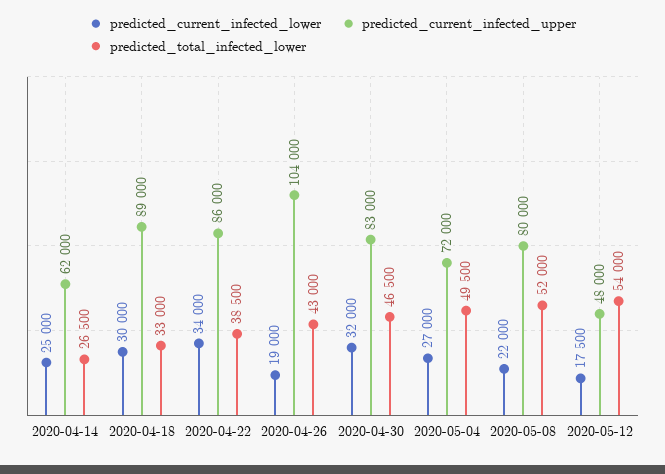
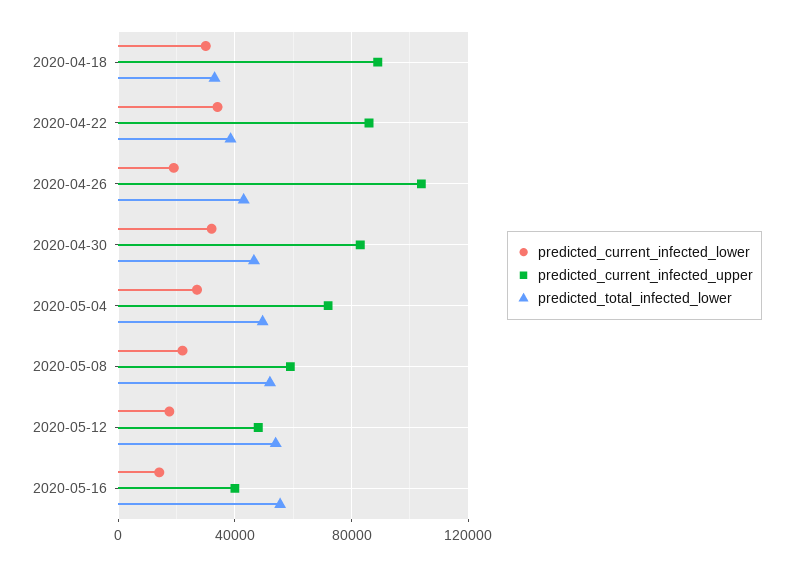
predicted_current_infected_lower, 2020-04-14: 25000 -> none
predicted_current_infected_upper, 2020-04-14: 62000 -> none
predicted_total_infected_lower, 2020-04-14: 26500 -> none
predicted_current_infected_upper, 2020-05-08: 80000 -> 60000
predicted_current_infected_lower, 2020-05-16: none -> 15000
predicted_current_infected_upper, 2020-05-16: none -> 40000
predicted_total_infected_lower, 2020-05-16: none -> 55000

